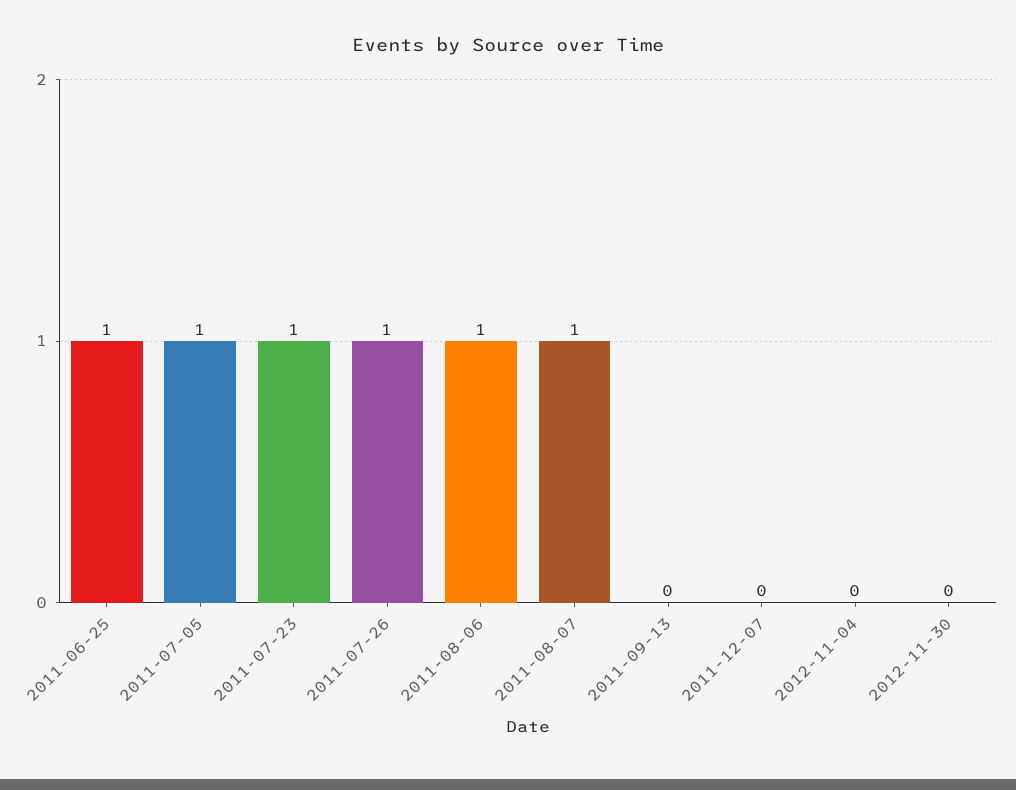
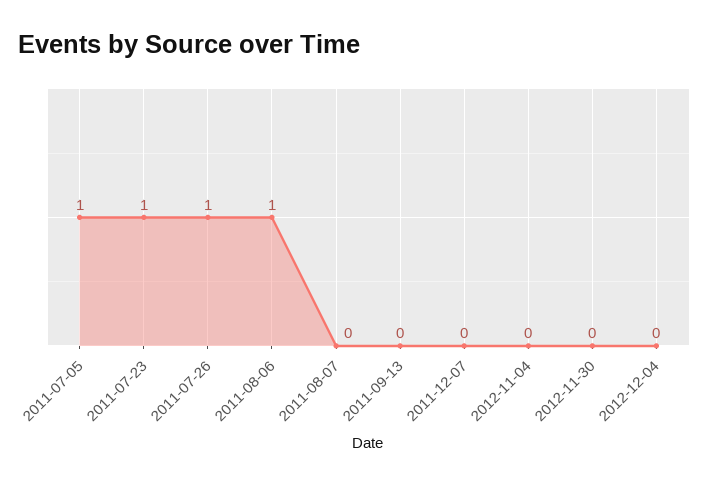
2011-06-25: 1 -> none
2011-08-07: 1 -> 0
2012-12-04: none -> 0

